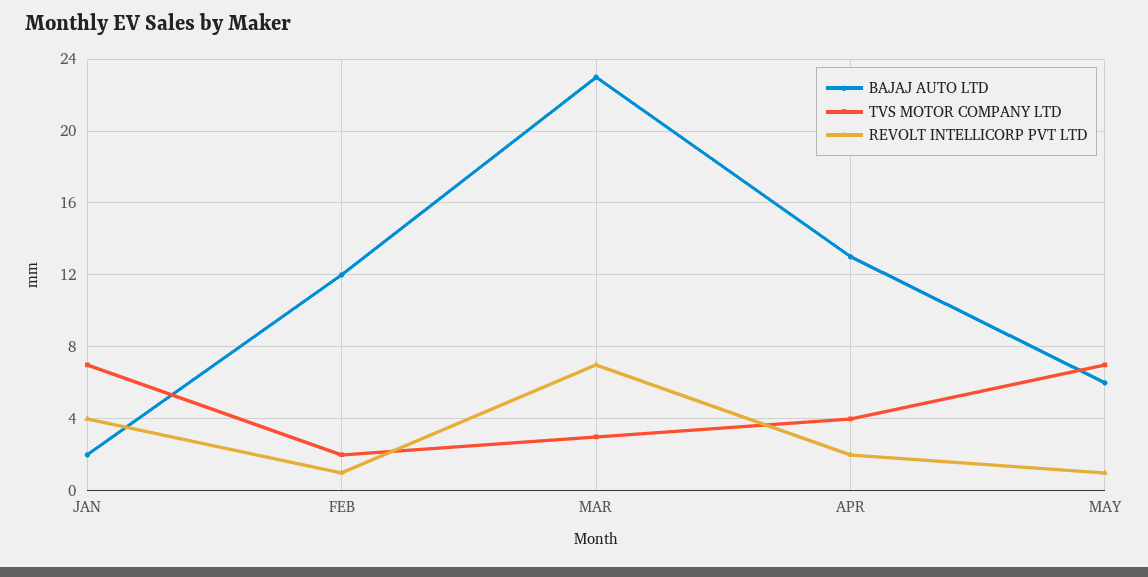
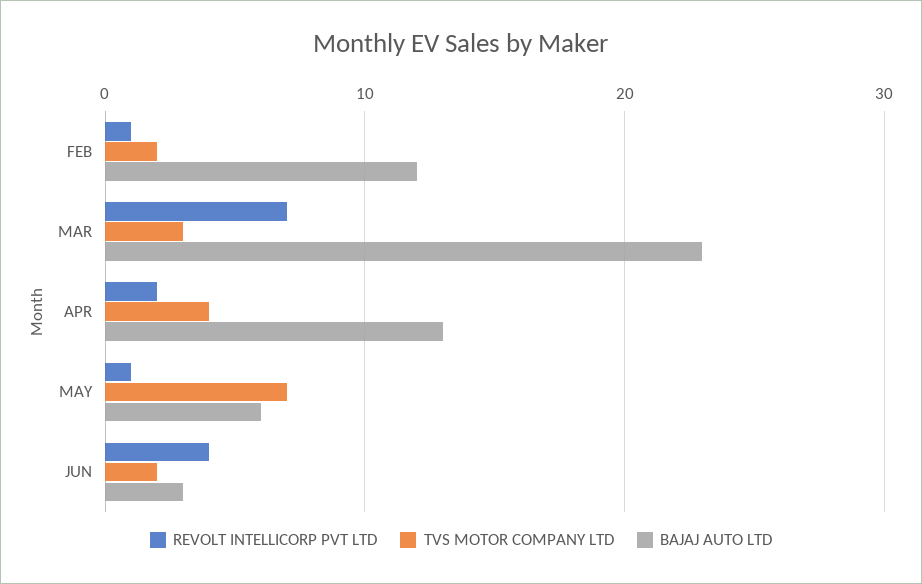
BAJAJ AUTO LTD, JAN: 2 -> none
TVS MOTOR COMPANY LTD, JAN: 7 -> none
REVOLT INTELLICORP PVT LTD, JAN: 4 -> none
REVOLT INTELLICORP PVT LTD, JUN: none -> 4
TVS MOTOR COMPANY LTD, JUN: none -> 2
BAJAJ AUTO LTD, JUN: none -> 3

